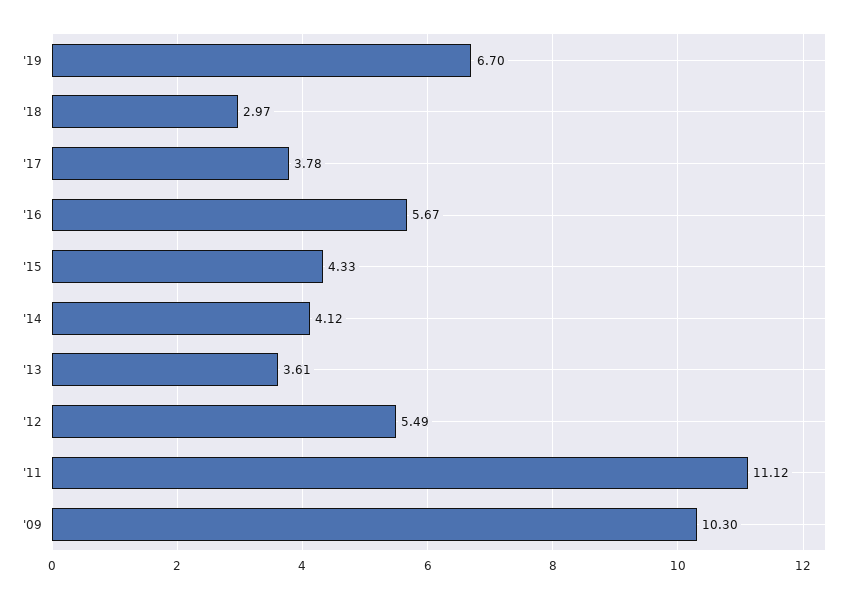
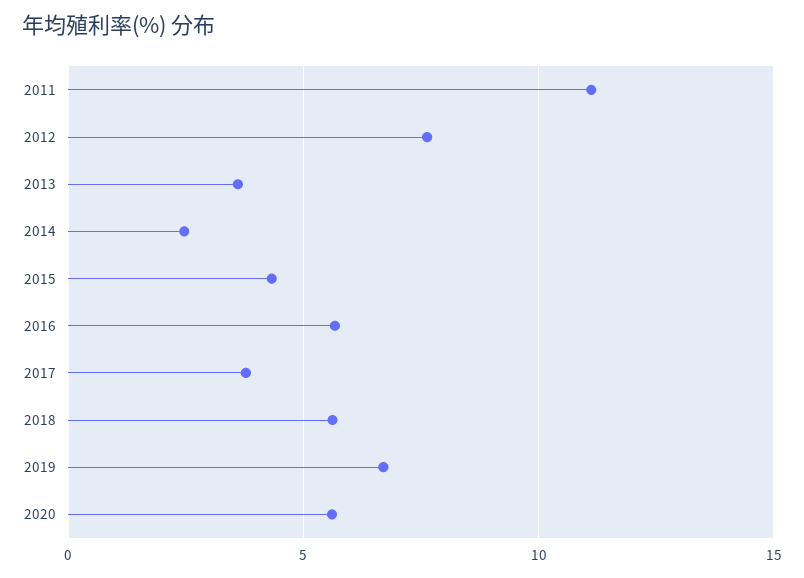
'18: 2.97 -> 5.5
'14: 4.12 -> 2.5
'12: 5.49 -> 7.5
'09: 10.3 -> none
2020: none -> 5.5

